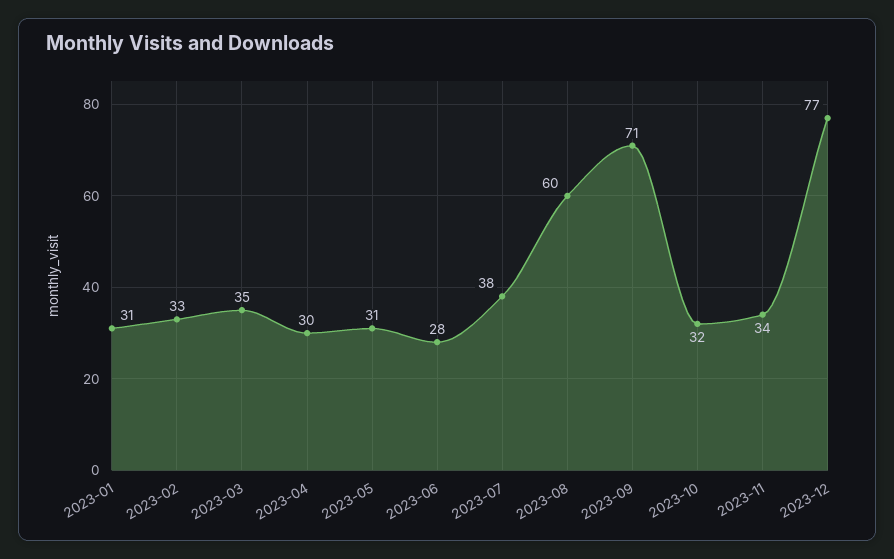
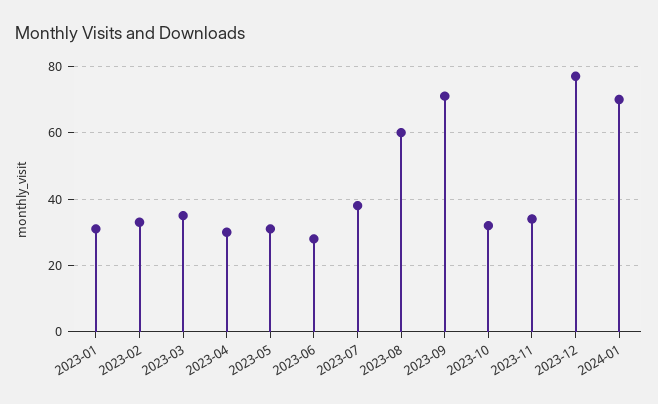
2024-01: none -> 70

